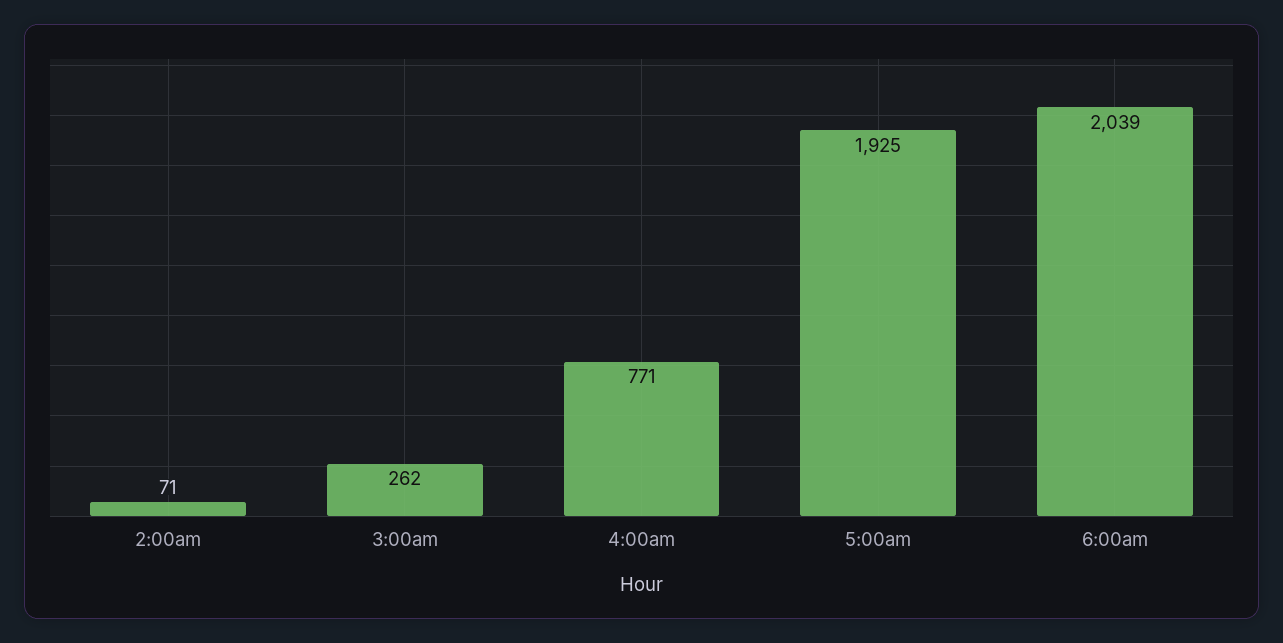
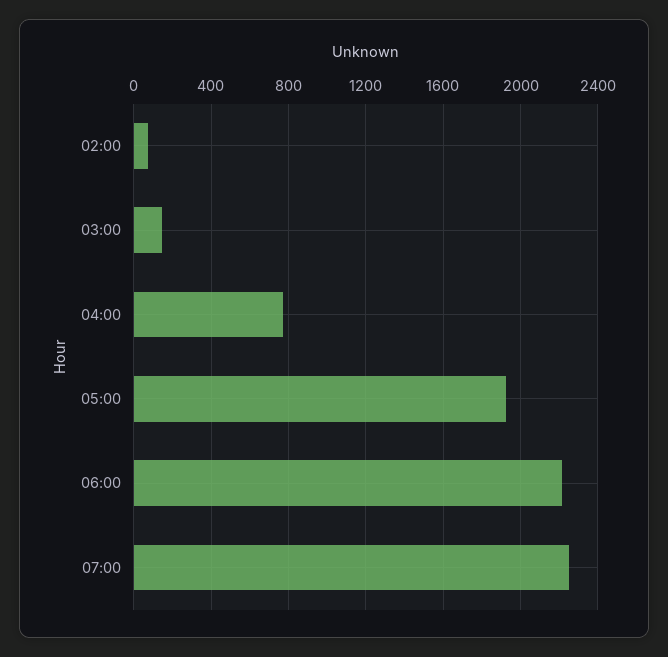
3:00am: 262 -> 150
6:00am: 2039 -> 2200
07:00: none -> 2250

